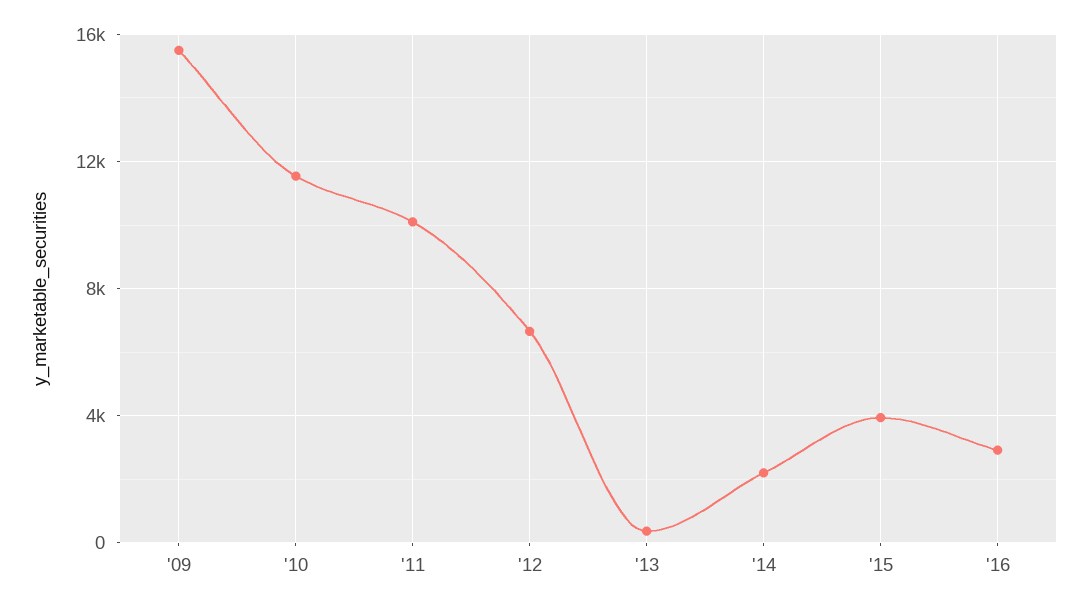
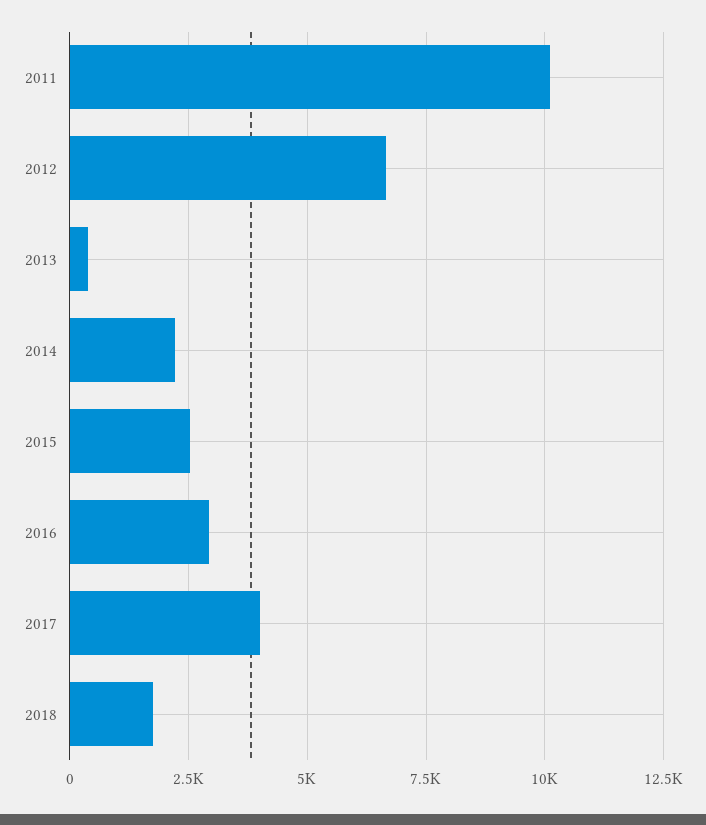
'09: 15500 -> none
'10: 11500 -> none
'15: 4000 -> 2500
2017: none -> 4000
2018: none -> 1750

